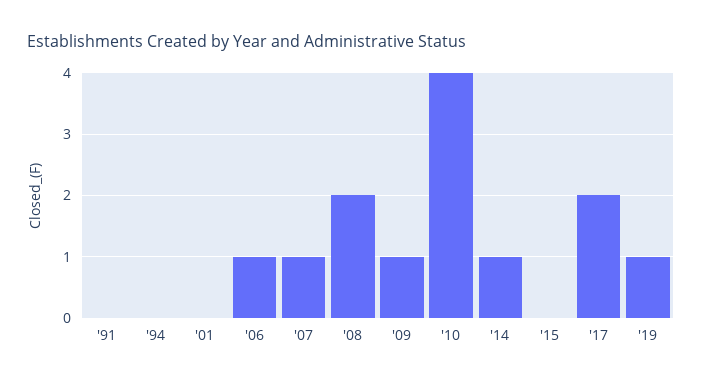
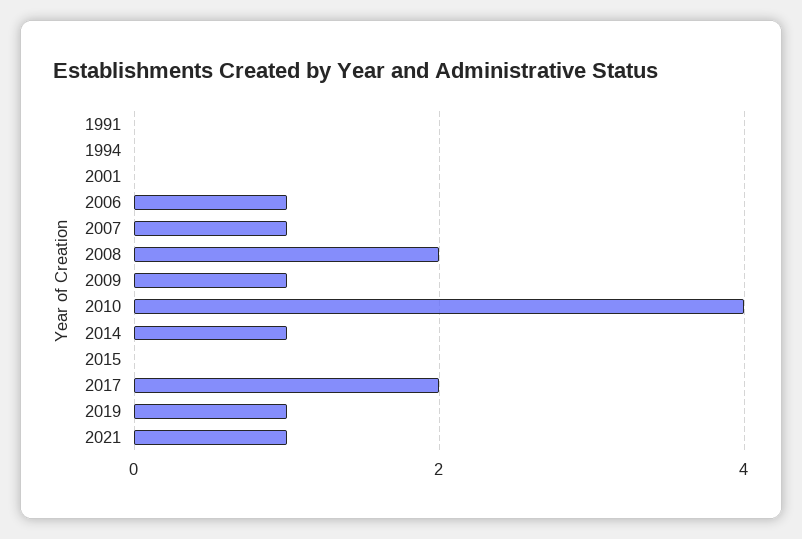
2021: none -> 1

